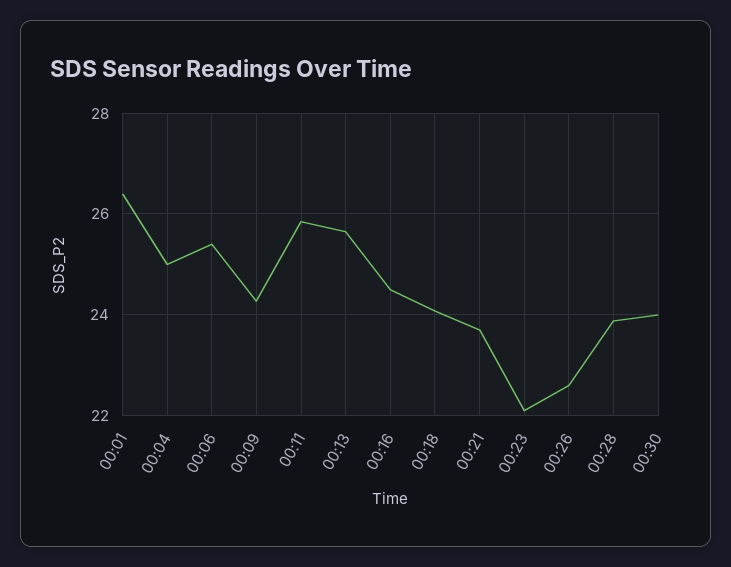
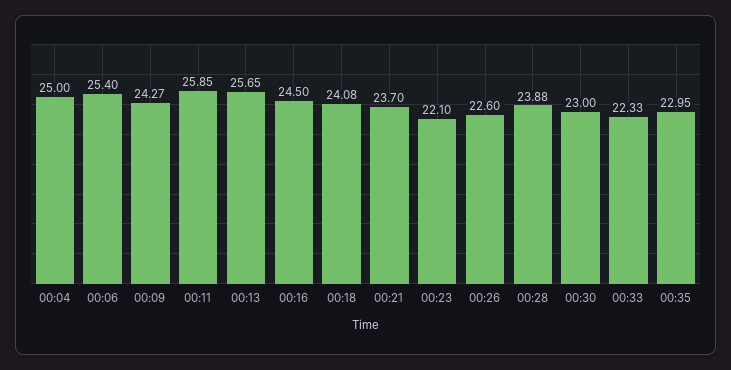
00:01: 26.4 -> none
00:30: 24 -> 23
00:33: none -> 22.33
00:35: none -> 22.95

